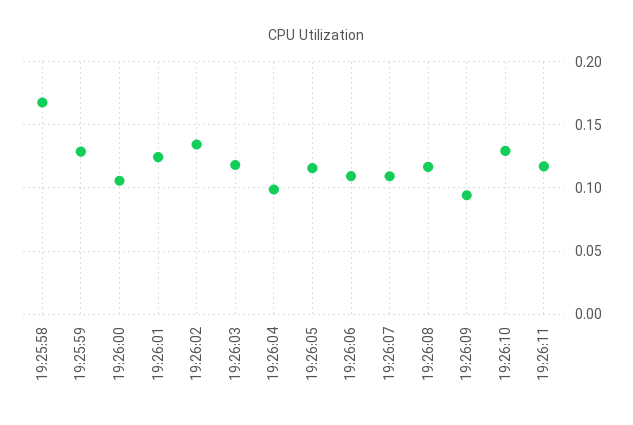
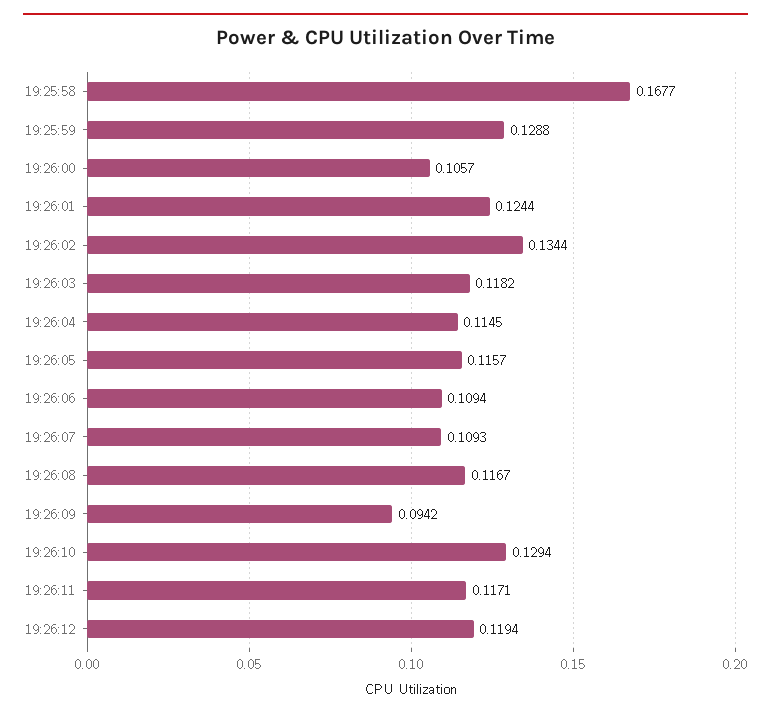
19:26:04: 0.1 -> 0.1145
19:26:12: none -> 0.1194

